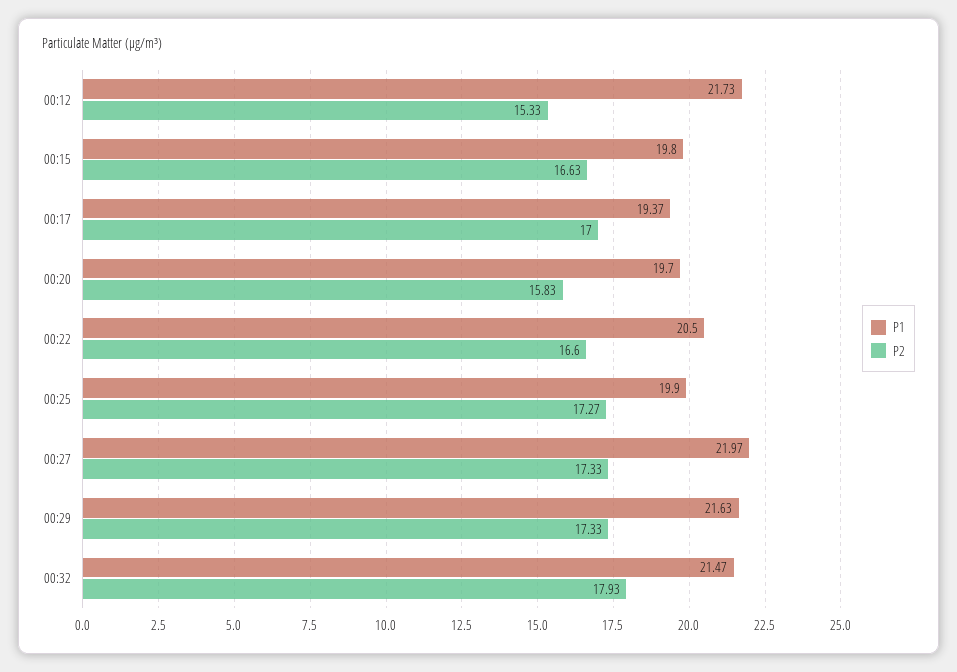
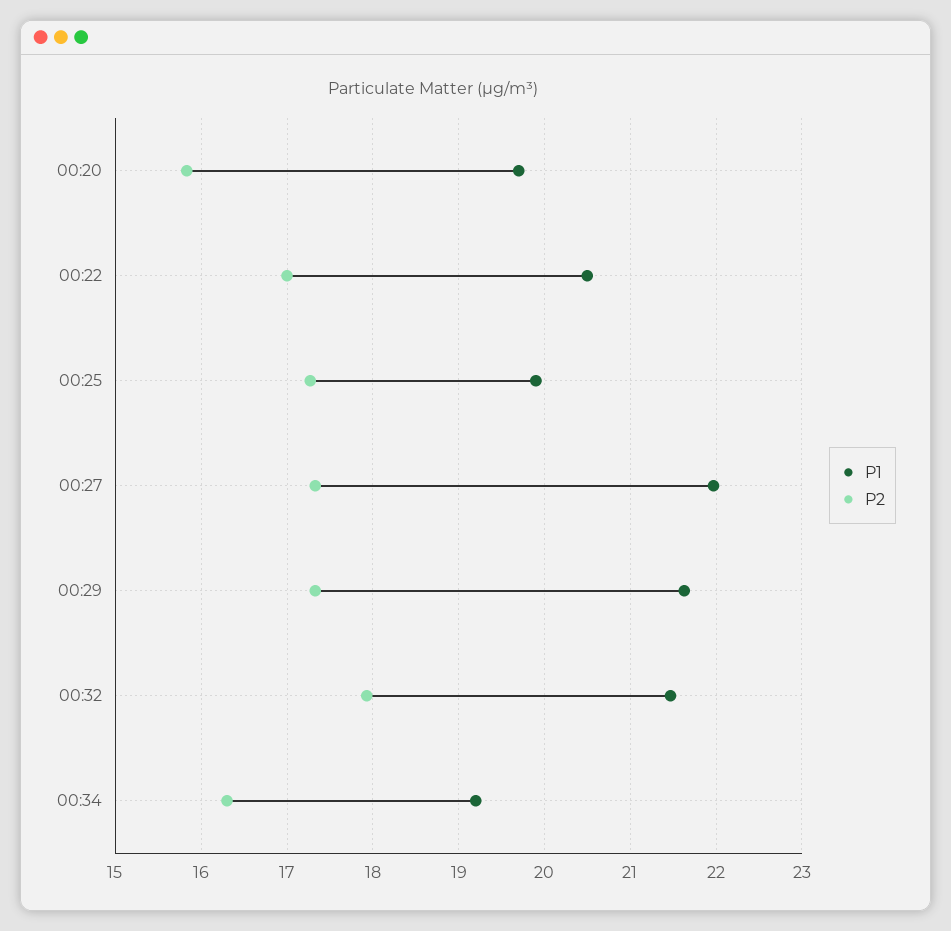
P1, 00:12: 21.73 -> none
P2, 00:12: 15.33 -> none
P1, 00:15: 19.8 -> none
P2, 00:15: 16.63 -> none
P1, 00:17: 19.37 -> none
P2, 00:17: 17 -> none
P2, 00:22: 16.6 -> 17
P1, 00:34: none -> 19.2
P2, 00:34: none -> 16.3

